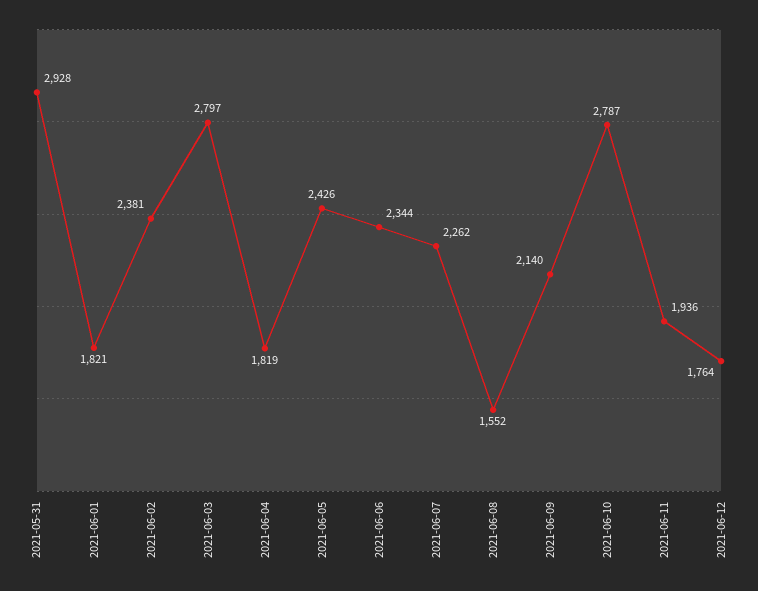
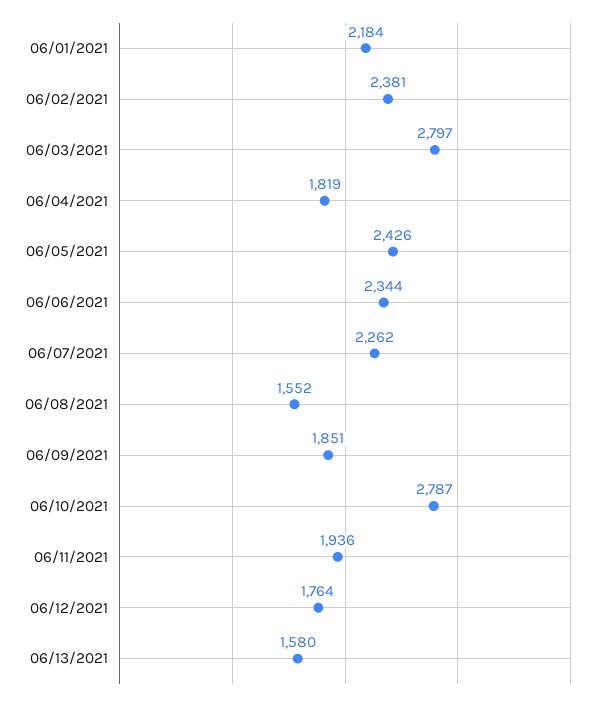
2021-05-31: 2928 -> none
2021-06-01: 1821 -> 2184
2021-06-09: 2140 -> 1851
06/13/2021: none -> 1580

